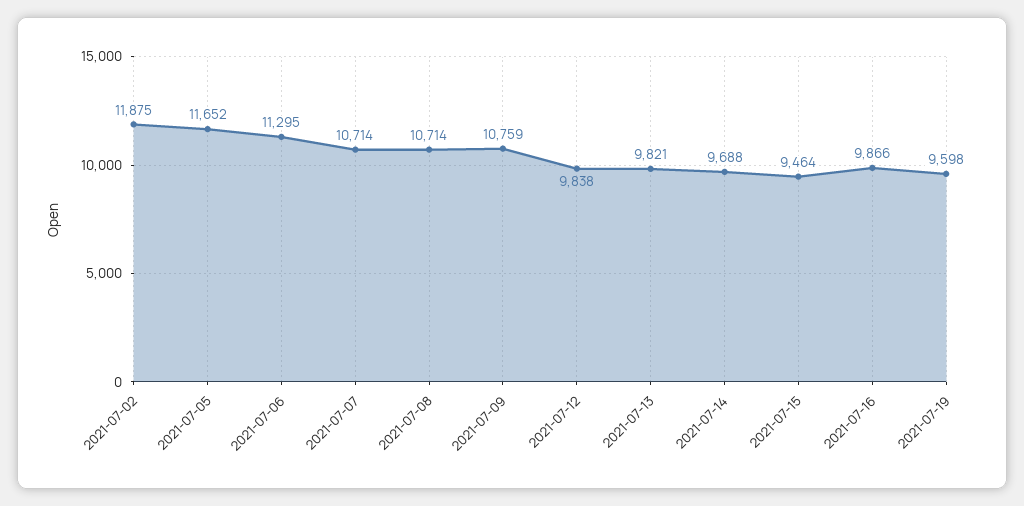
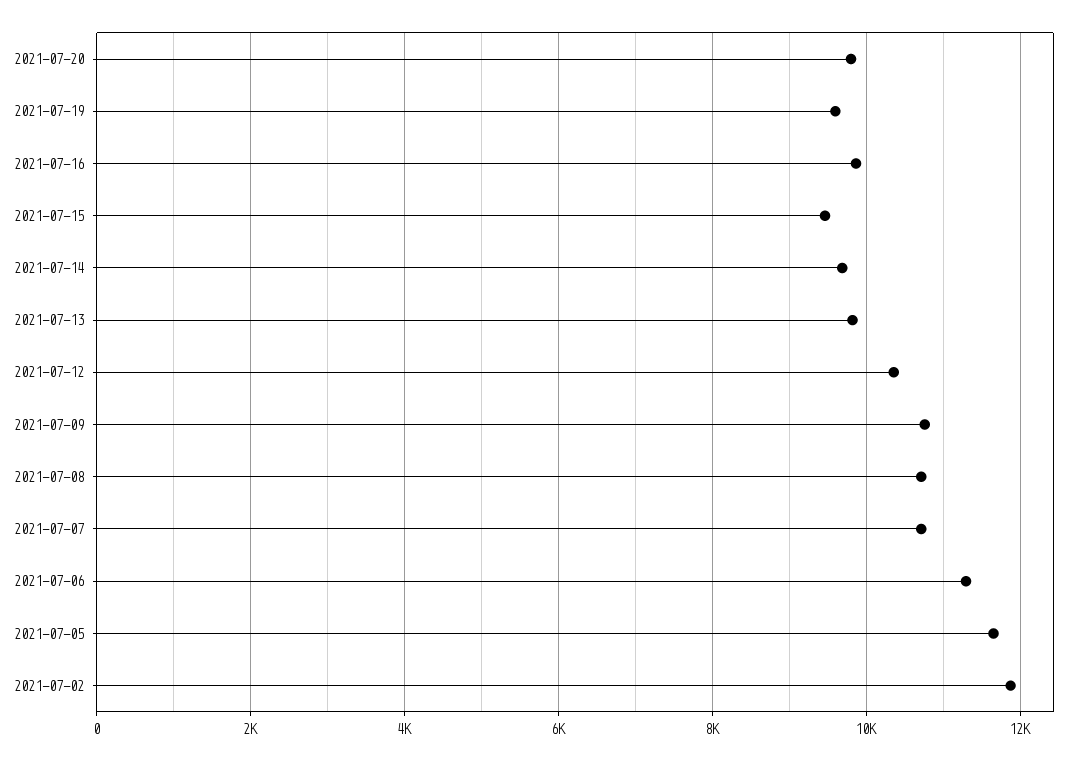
2021-07-12: 9838 -> 10400
2021-07-20: none -> 9800

